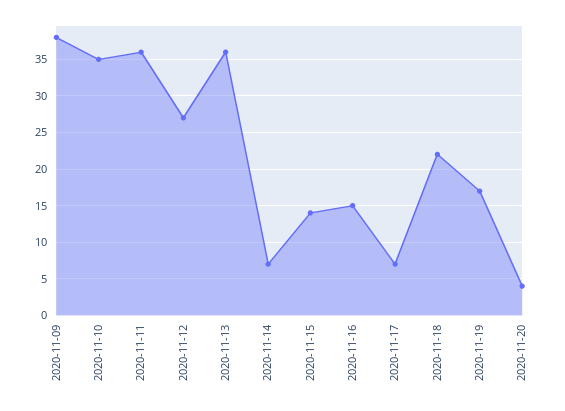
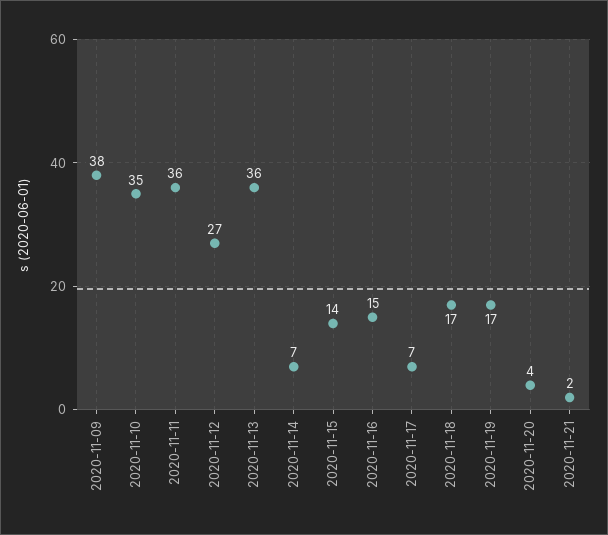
2020-11-18: 22 -> 17
2020-11-21: none -> 2

